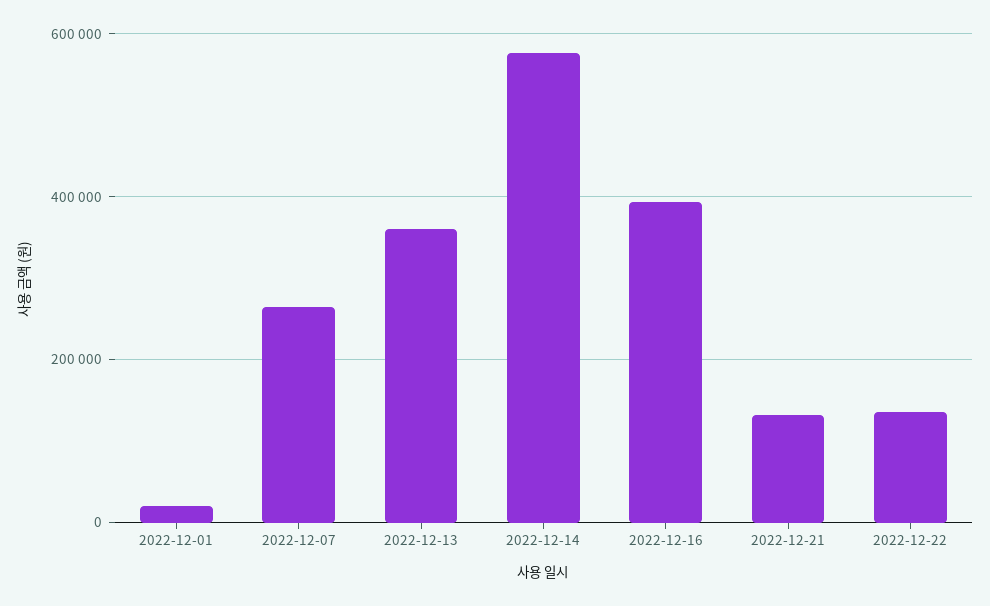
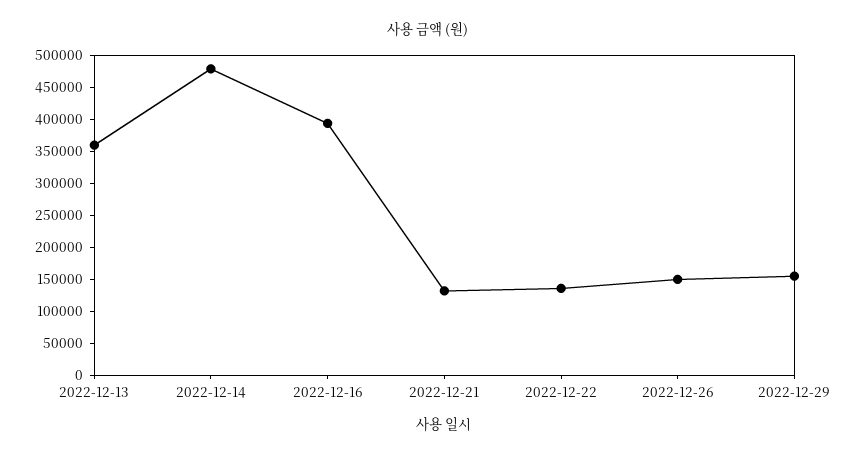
2022-12-01: 20000 -> none
2022-12-07: 260000 -> none
2022-12-14: 580000 -> 475000
2022-12-26: none -> 150000
2022-12-29: none -> 150000

